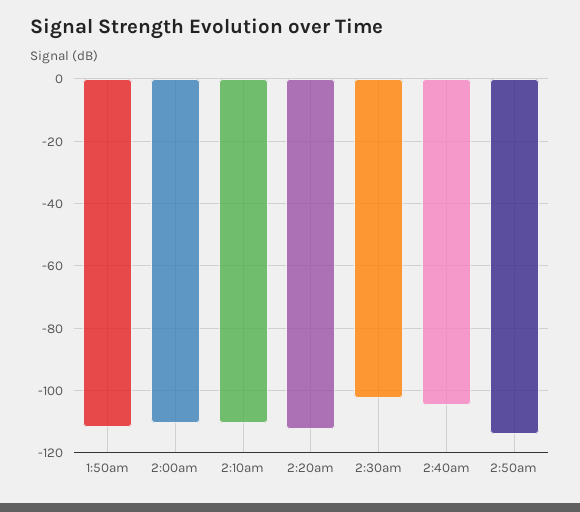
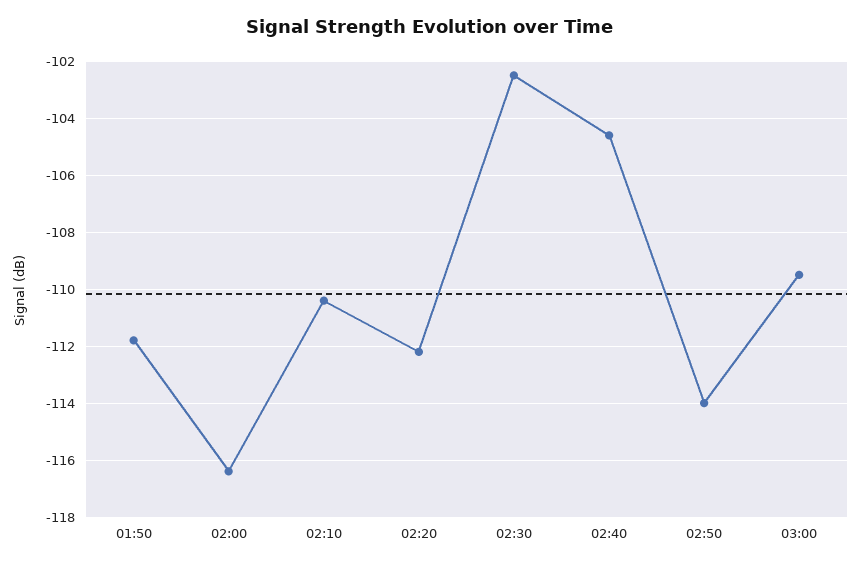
2:00am: -110 -> -116.5
03:00: none -> -109.5

